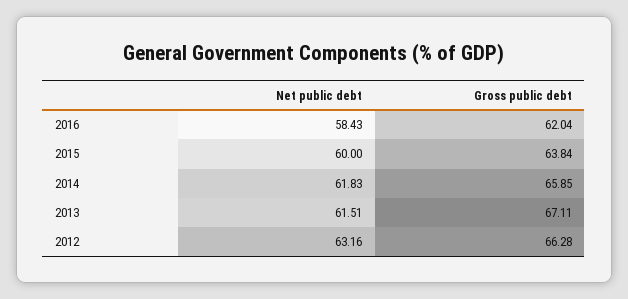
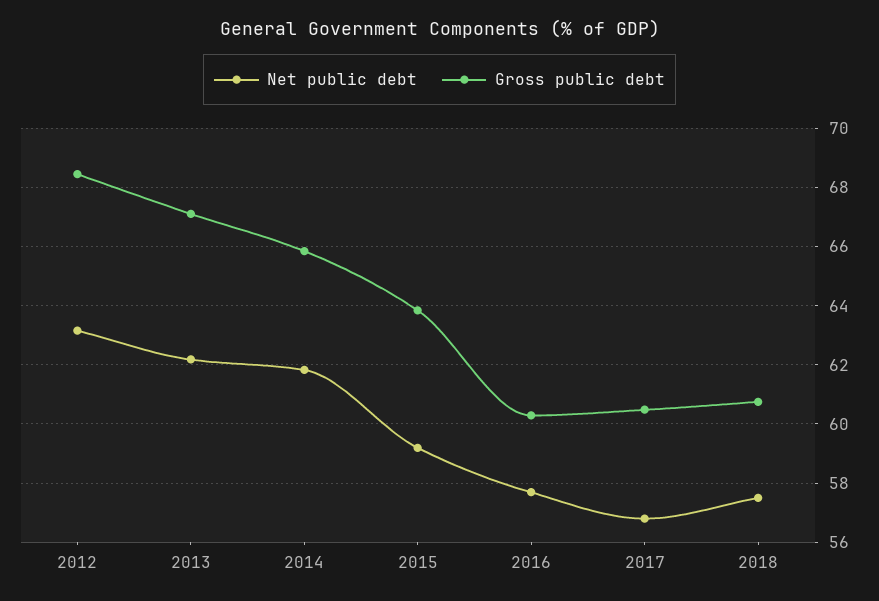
Net public debt, 2016: 58.43 -> 57.75
Gross public debt, 2016: 62.04 -> 60.25
Net public debt, 2015: 60 -> 59.25
Net public debt, 2013: 61.51 -> 62.25
Gross public debt, 2012: 66.28 -> 68.5
Net public debt, 2017: none -> 56.75
Gross public debt, 2017: none -> 60.5
Net public debt, 2018: none -> 57.5
Gross public debt, 2018: none -> 60.75

